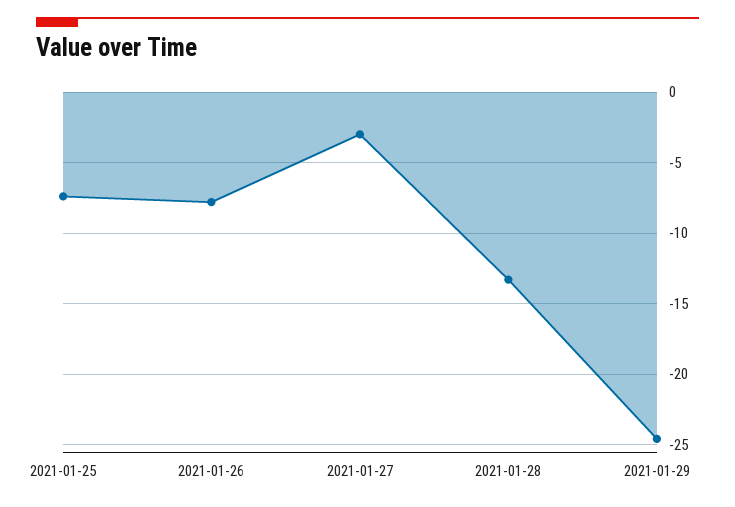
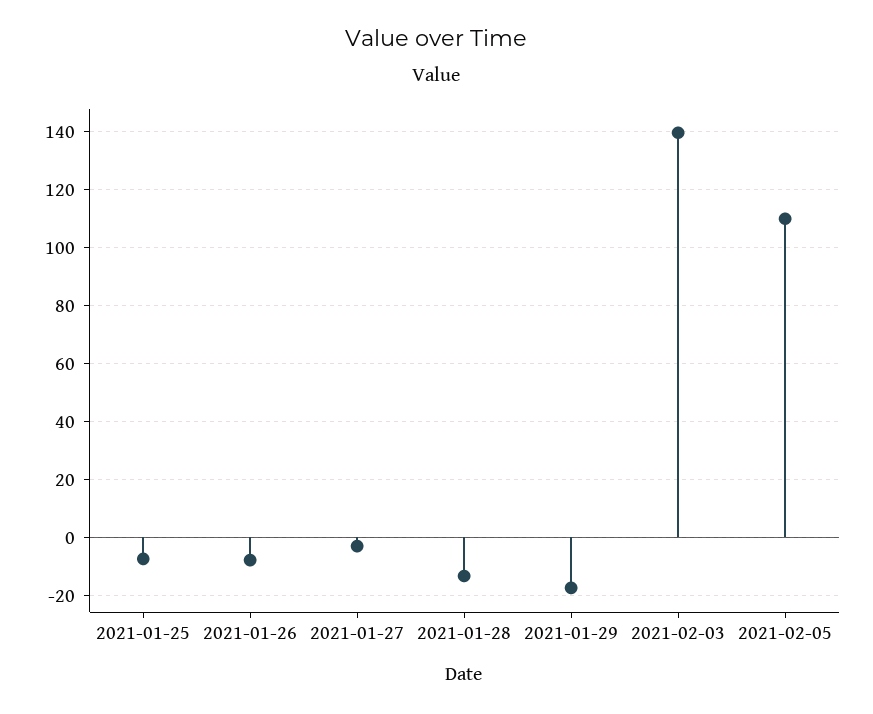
2021-01-29: -24.5 -> -17.5
2021-02-03: none -> 140
2021-02-05: none -> 110

